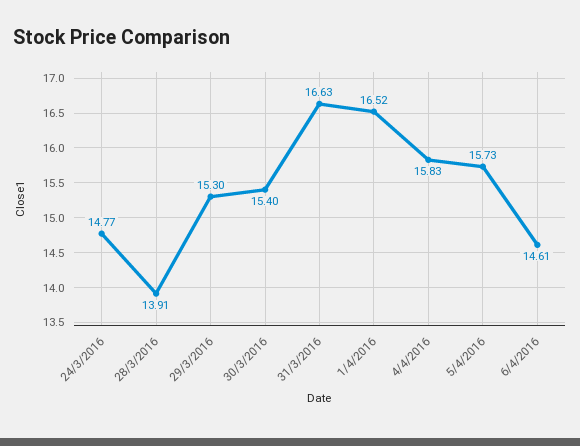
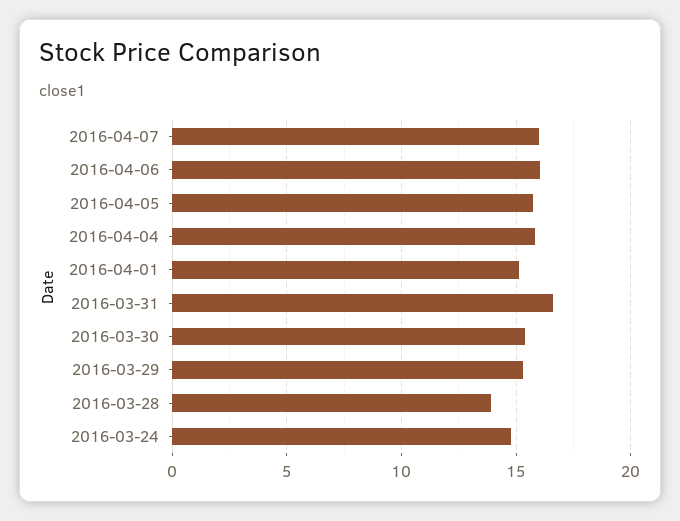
1/4/2016: 16.52 -> 15
6/4/2016: 14.61 -> 16
2016-04-07: none -> 16

